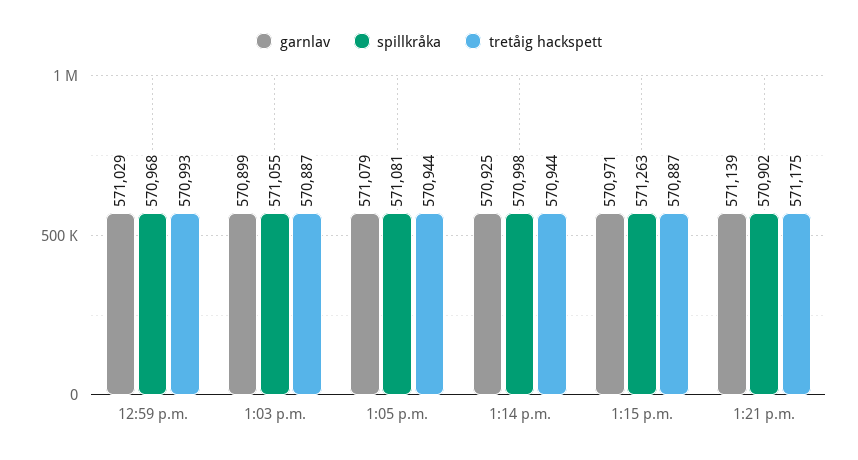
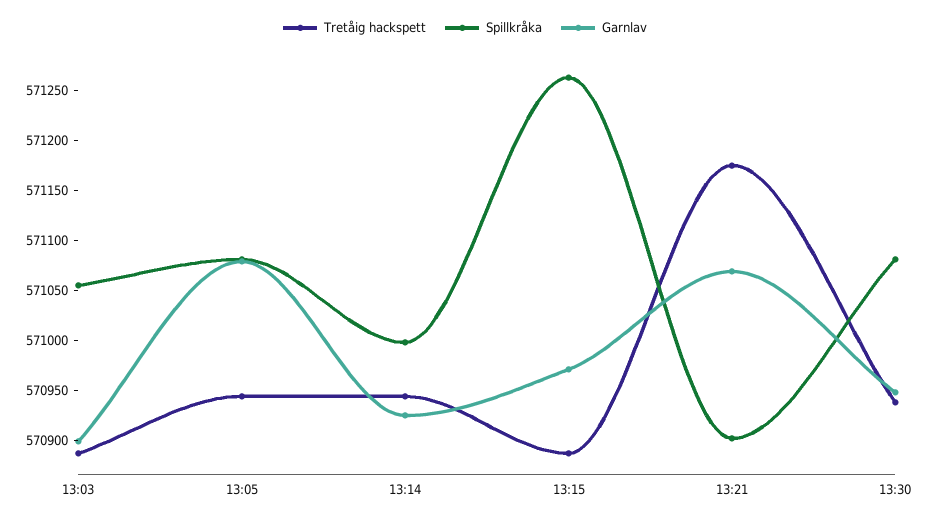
garnlav, 12:59 p.m.: 571029 -> none
spillkråka, 12:59 p.m.: 570968 -> none
tretåig hackspett, 12:59 p.m.: 570993 -> none
garnlav, 1:21 p.m.: 571139 -> 571070
tretåig hackspett, 13:30: none -> 570940
spillkråka, 13:30: none -> 571080
garnlav, 13:30: none -> 570950

